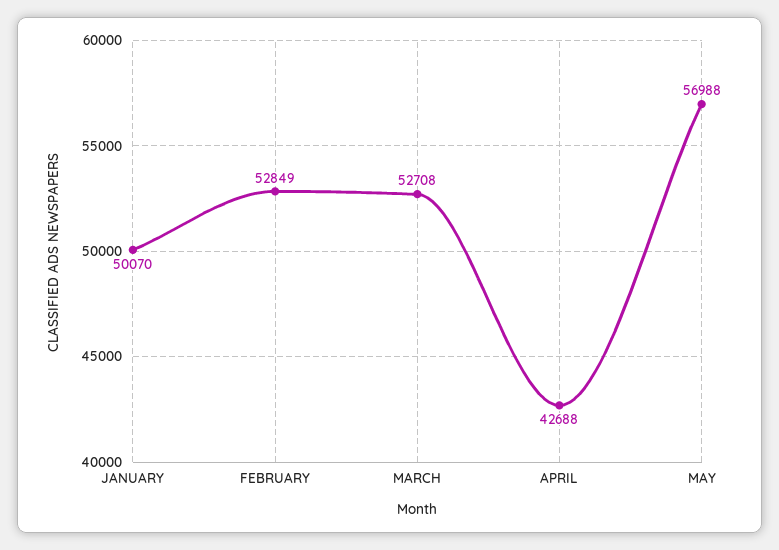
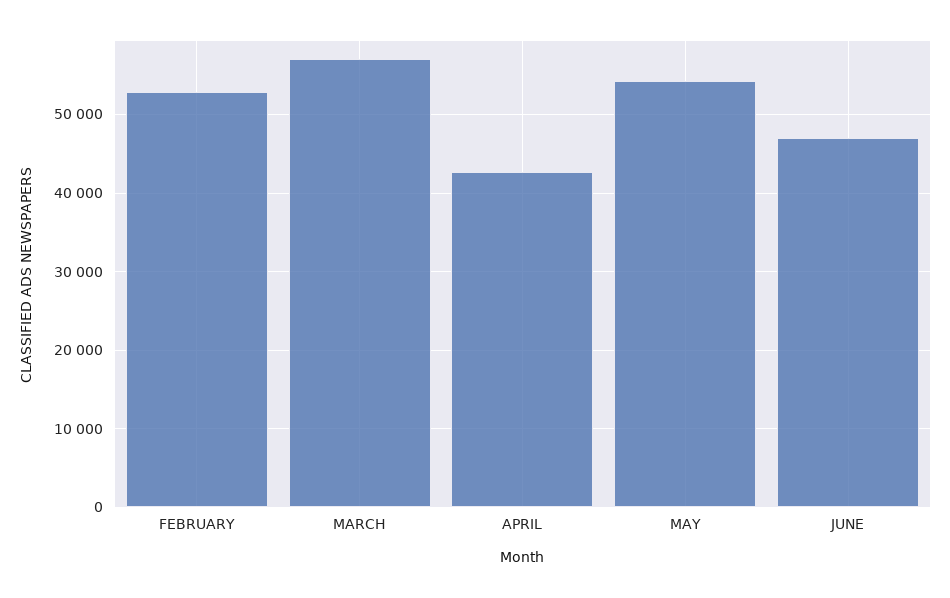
JANUARY: 50070 -> none
MARCH: 52708 -> 57000
MAY: 56988 -> 54000
JUNE: none -> 47000

